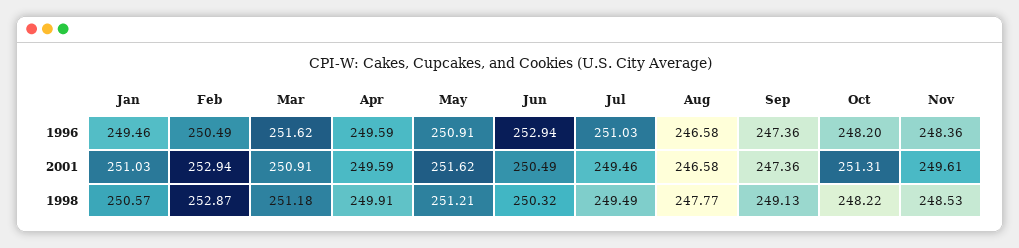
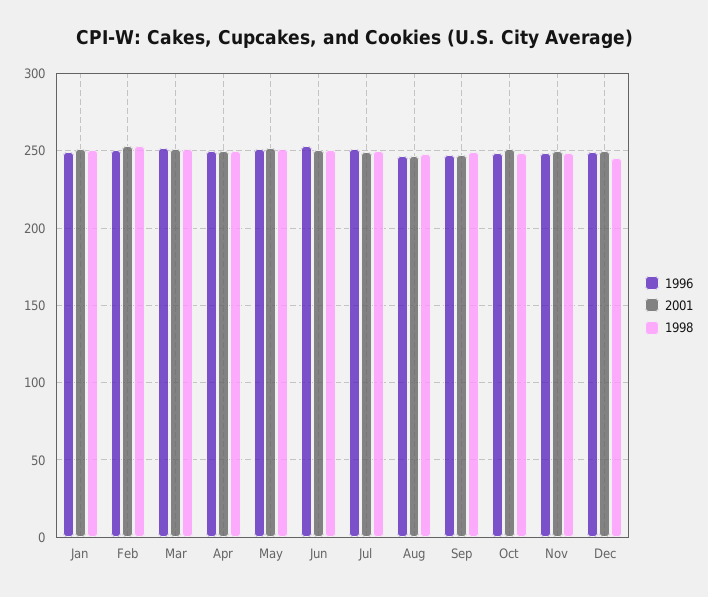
1996, Dec: none -> 250
2001, Dec: none -> 250
1998, Dec: none -> 245

